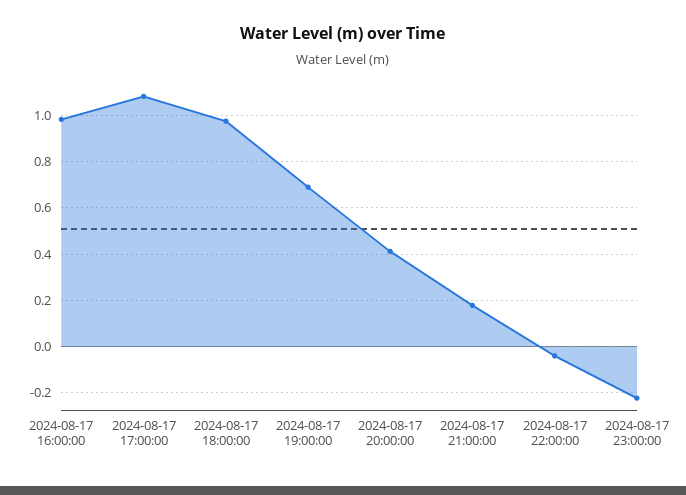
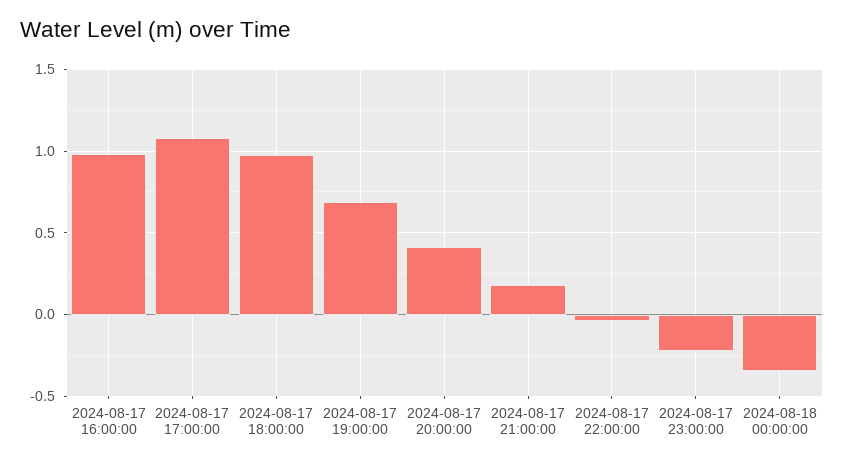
2024-08-18 00:00:00: none -> -0.35

